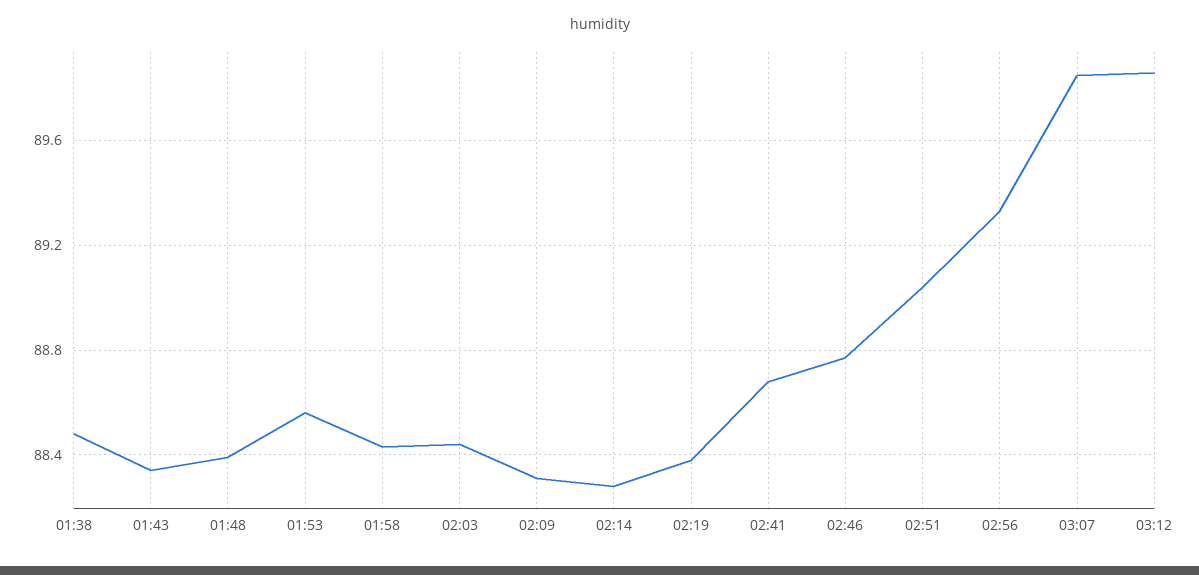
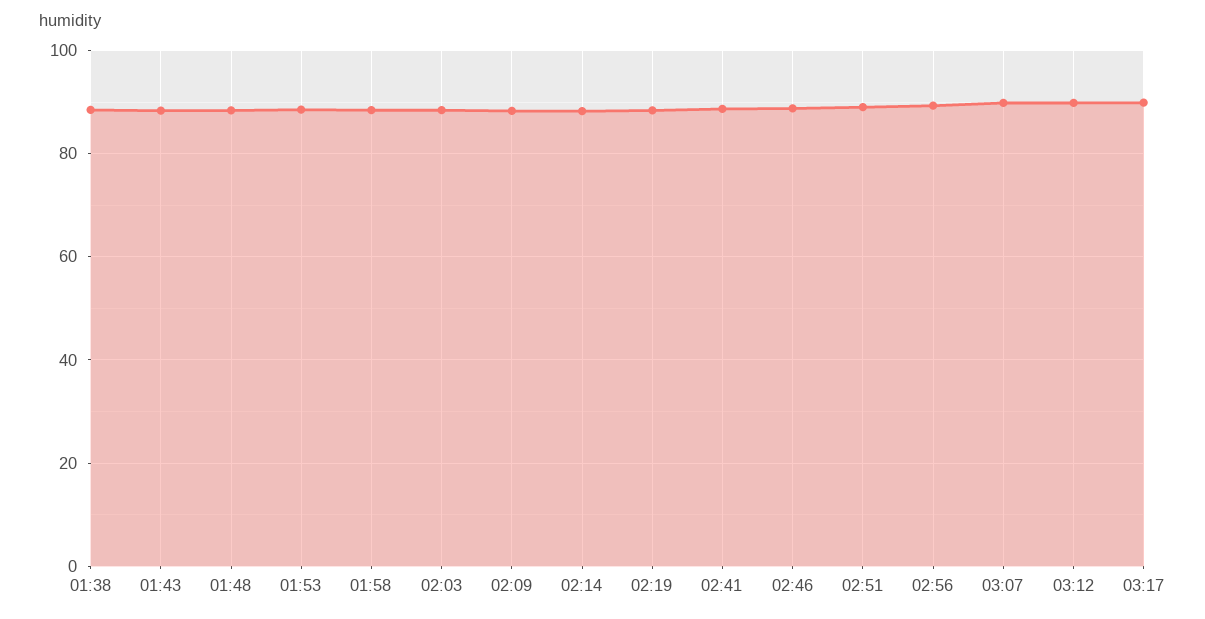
03:17: none -> 90

